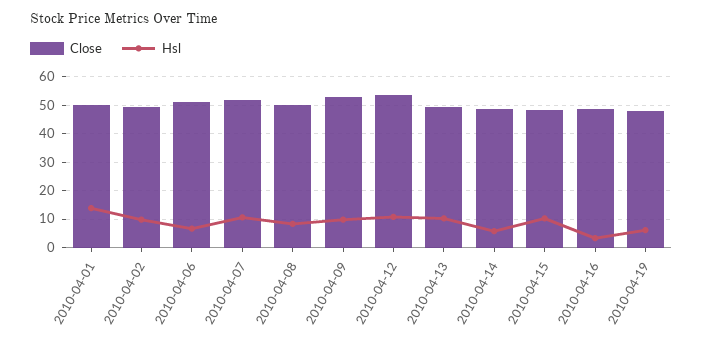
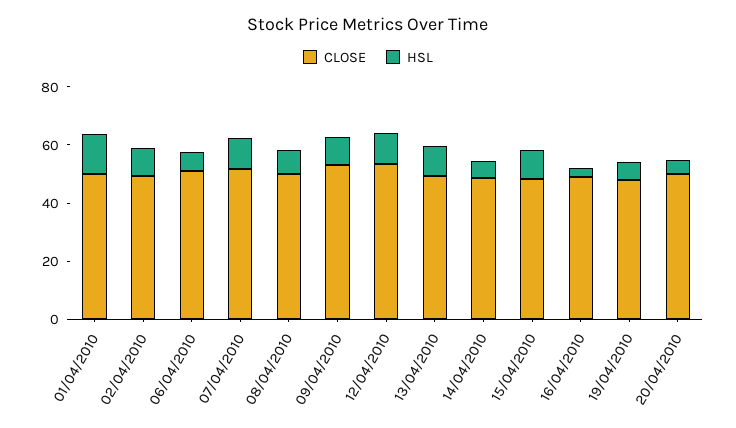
Close, 20/04/2010: none -> 50
Hsl, 20/04/2010: none -> 5

